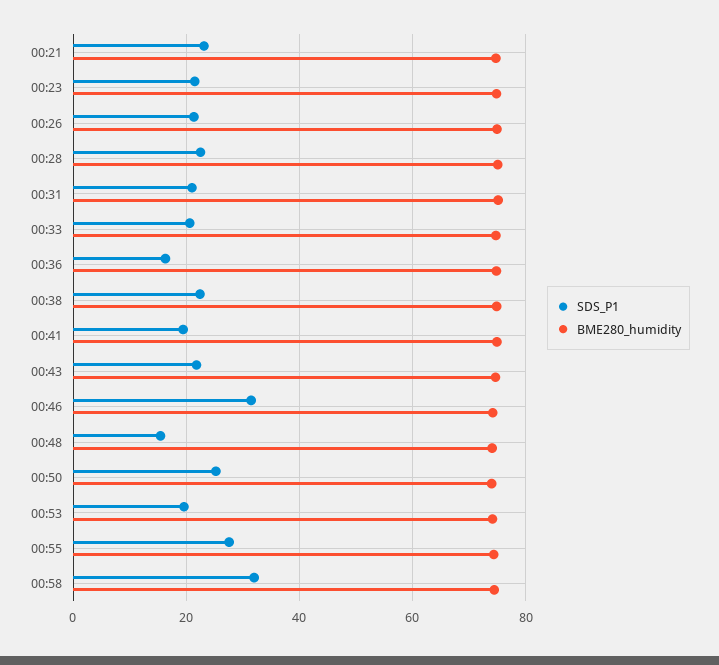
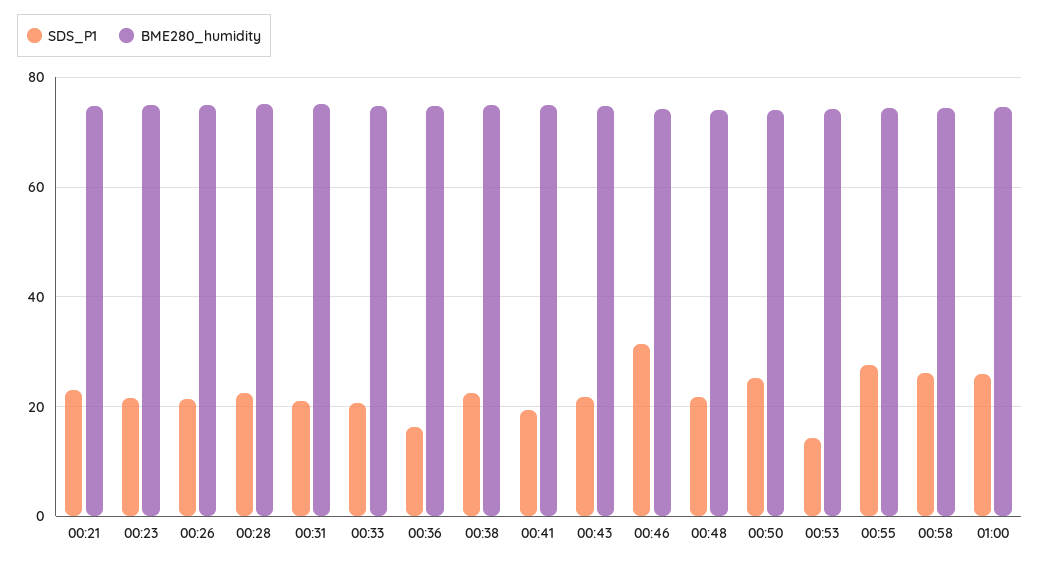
SDS_P1, 00:48: 16 -> 22
SDS_P1, 00:53: 20 -> 14
SDS_P1, 00:58: 32 -> 26
SDS_P1, 01:00: none -> 26
BME280_humidity, 01:00: none -> 74

